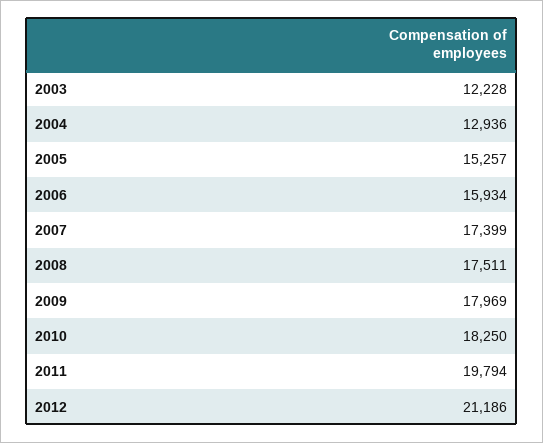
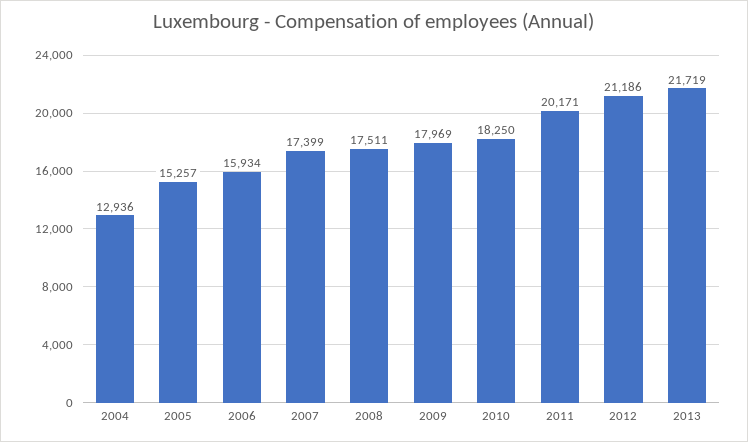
2003: 12228 -> none
2011: 19794 -> 20171
2013: none -> 21719

